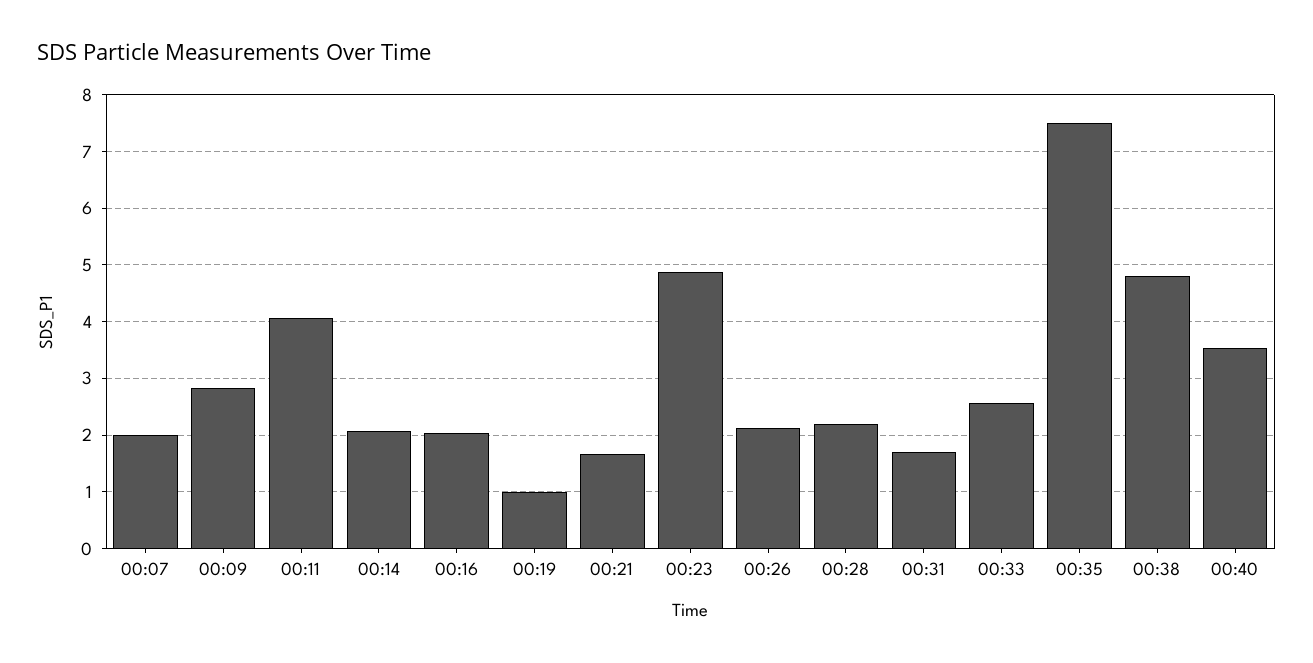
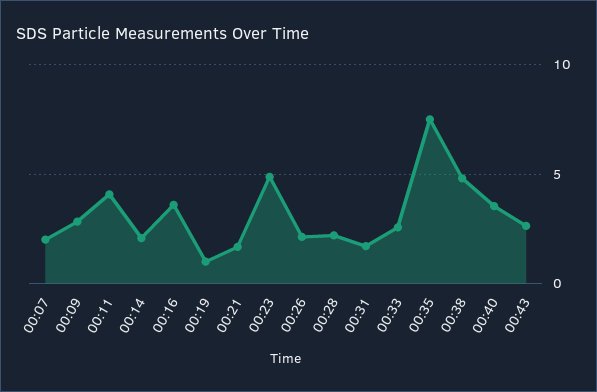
00:16: 2 -> 3.5
00:43: none -> 2.5

